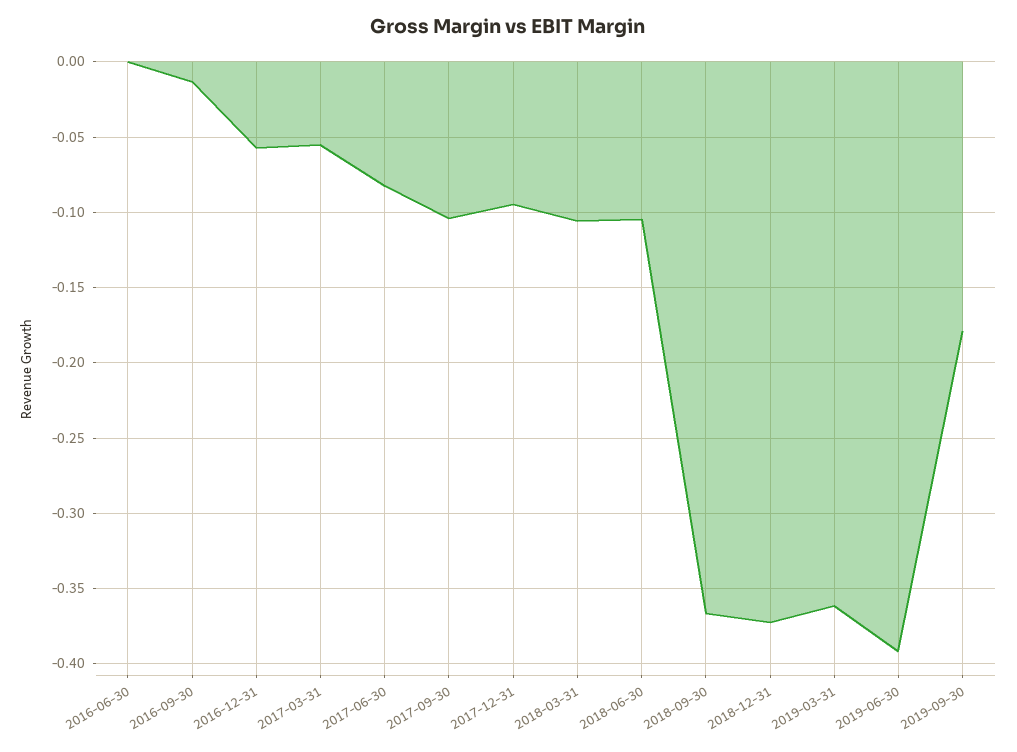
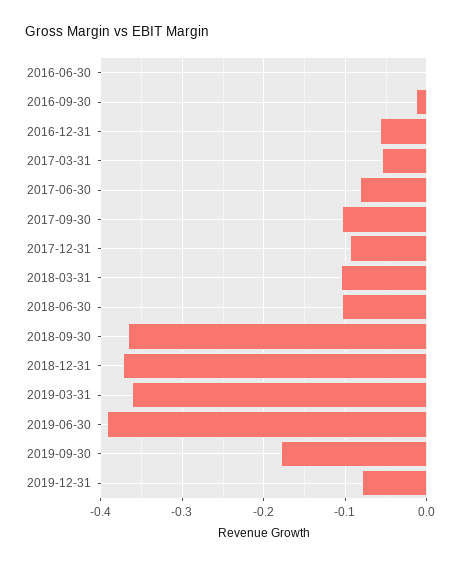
2019-12-31: none -> -0.08

